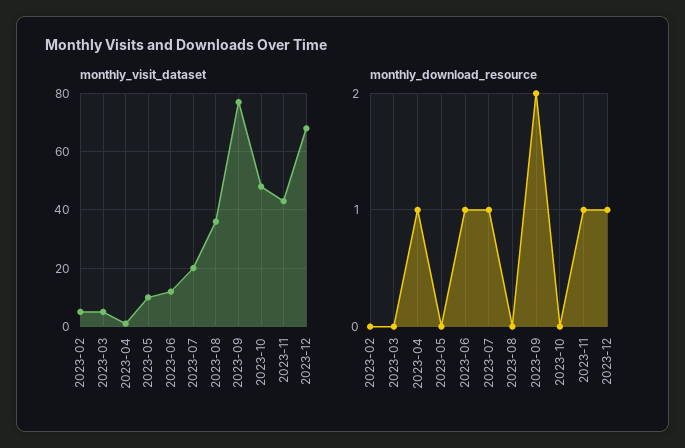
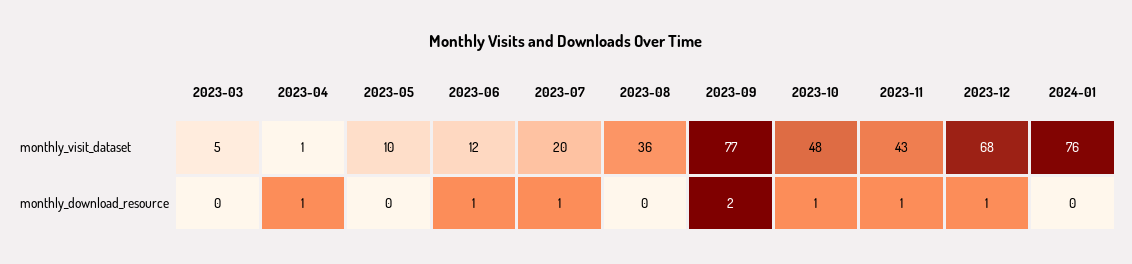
monthly_visit_dataset, 2023-02: 5 -> none
monthly_download_resource, 2023-02: 0 -> none
monthly_download_resource, 2023-10: 0 -> 1
monthly_visit_dataset, 2024-01: none -> 76
monthly_download_resource, 2024-01: none -> 0

